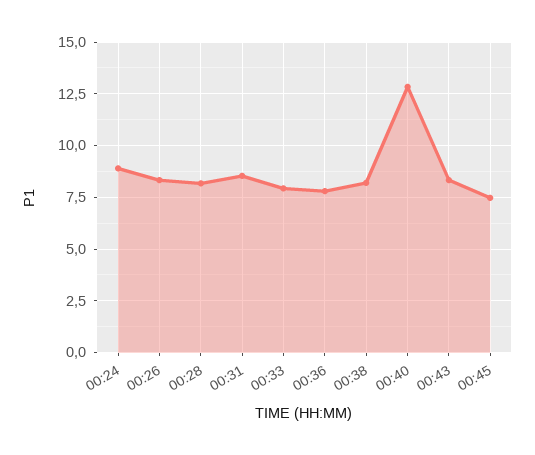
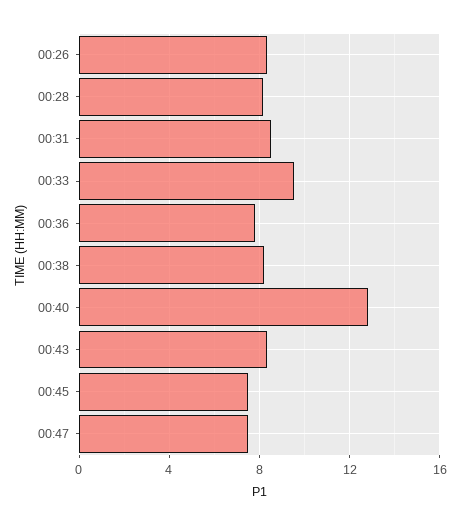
00:24: 9 -> none
00:33: 8 -> 9.5
00:47: none -> 7.5

